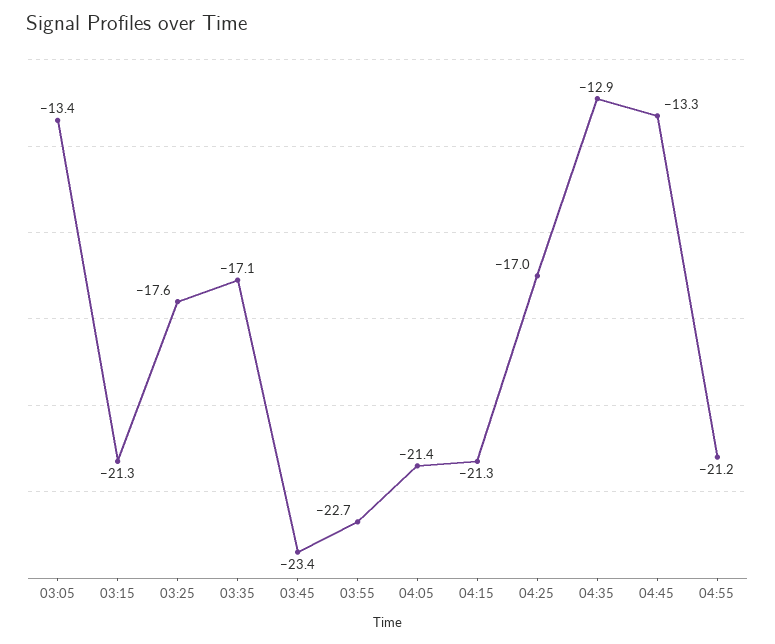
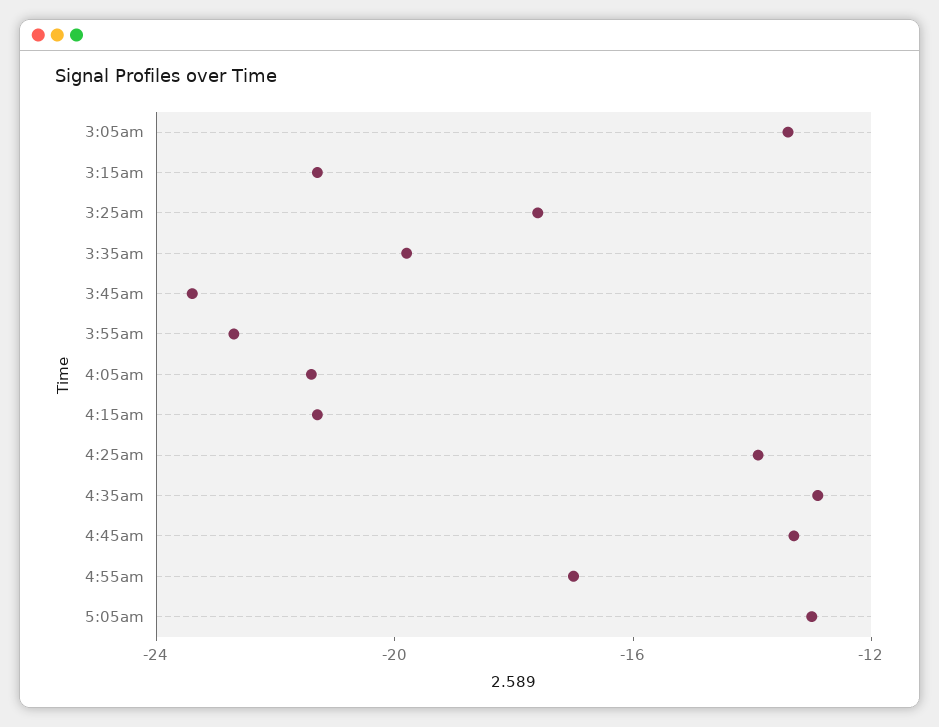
03:35: -17.1 -> -20
04:25: -17 -> -14
04:55: -21.2 -> -17
5:05am: none -> -13

